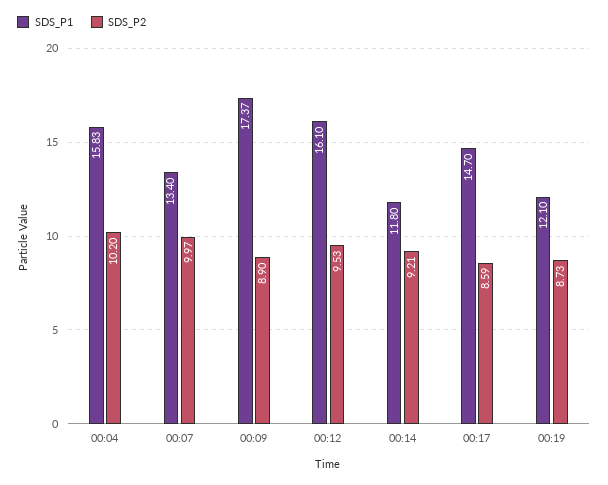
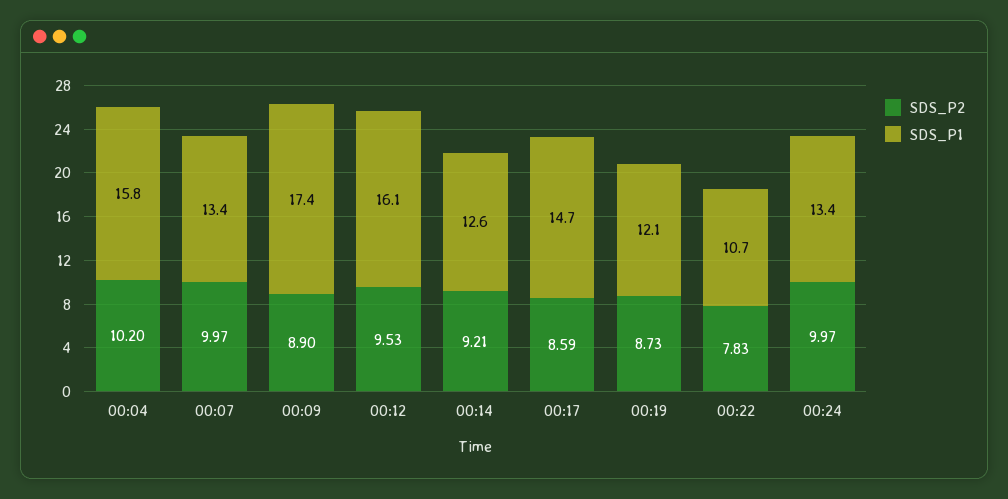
SDS_P1, 00:14: 11.8 -> 12.6
SDS_P2, 00:22: none -> 7.83
SDS_P1, 00:22: none -> 10.7
SDS_P2, 00:24: none -> 9.97
SDS_P1, 00:24: none -> 13.4

